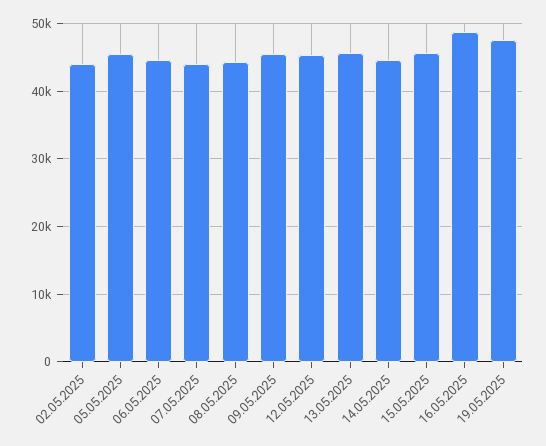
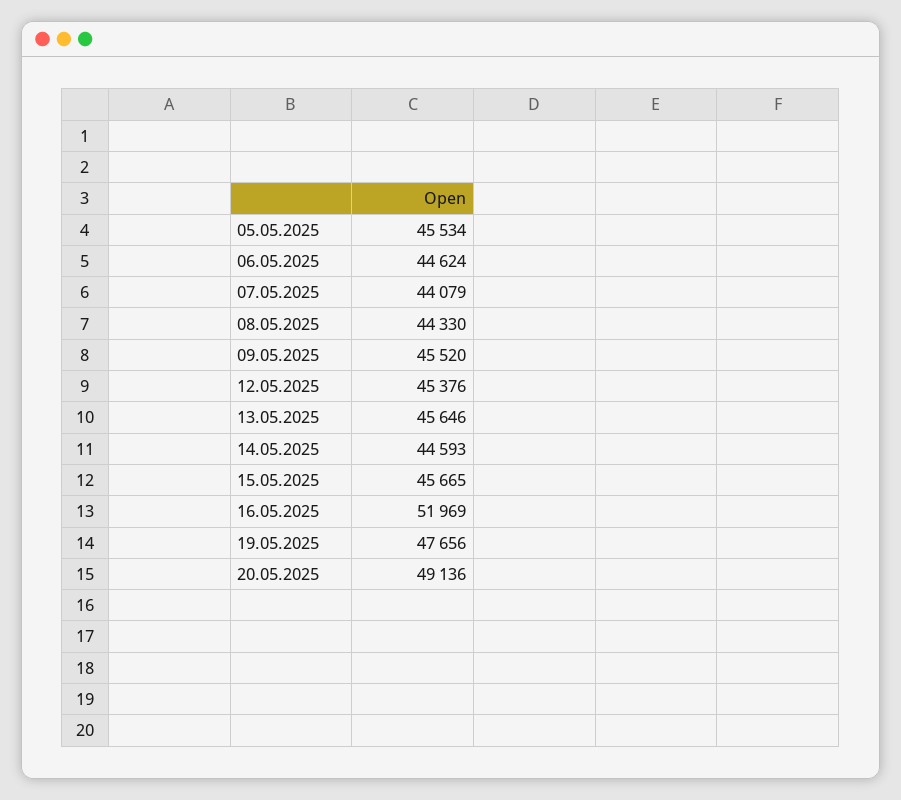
02.05.2025: 44000 -> none
16.05.2025: 49000 -> 51969
20.05.2025: none -> 49136

